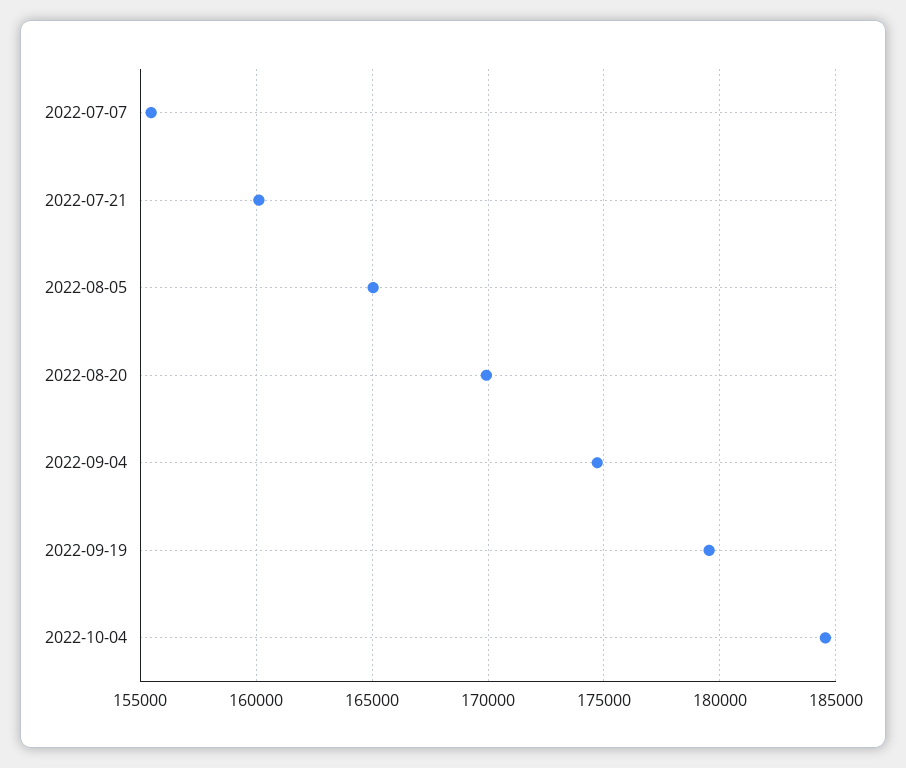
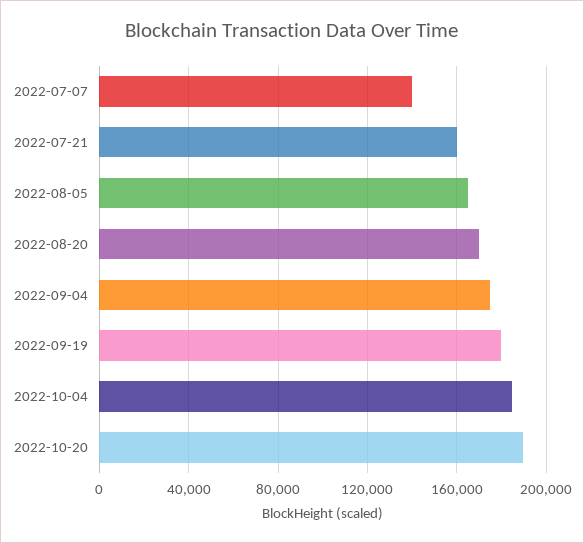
2022-07-07: 155500 -> 140000
2022-10-20: none -> 190000

